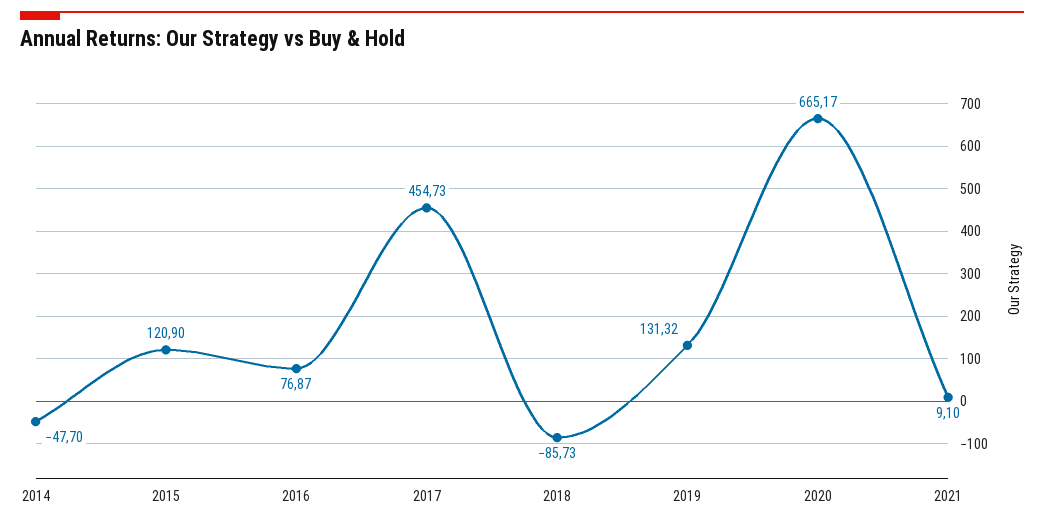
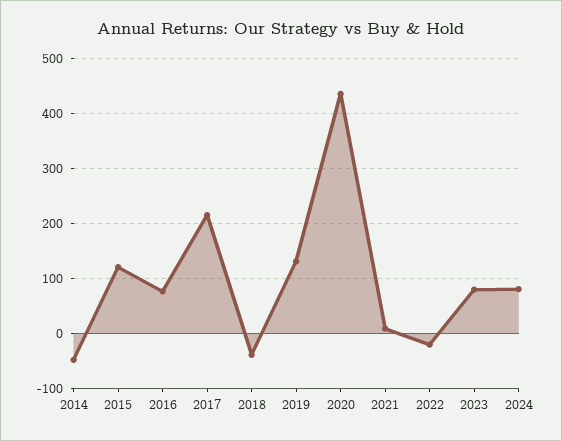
2017: 454.73 -> 220
2018: -85.73 -> -40
2020: 665.17 -> 440
2022: none -> -20
2023: none -> 80
2024: none -> 80

